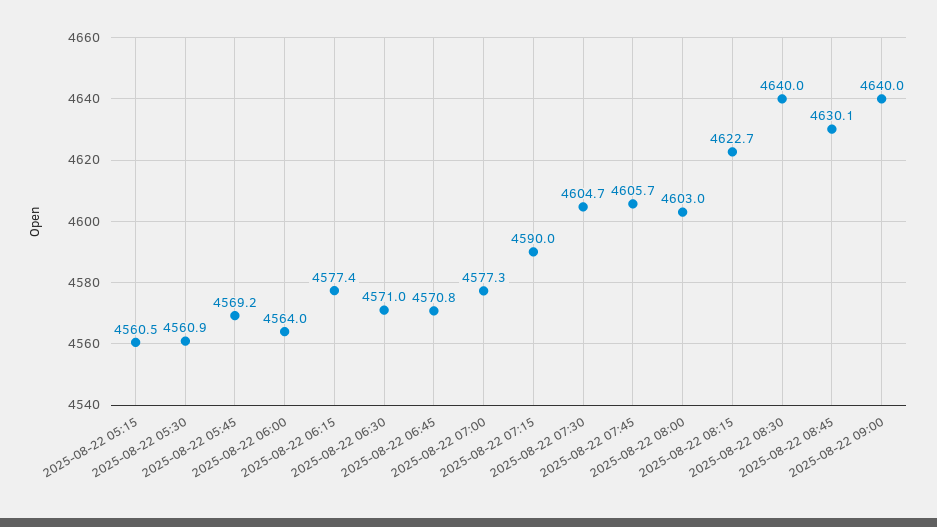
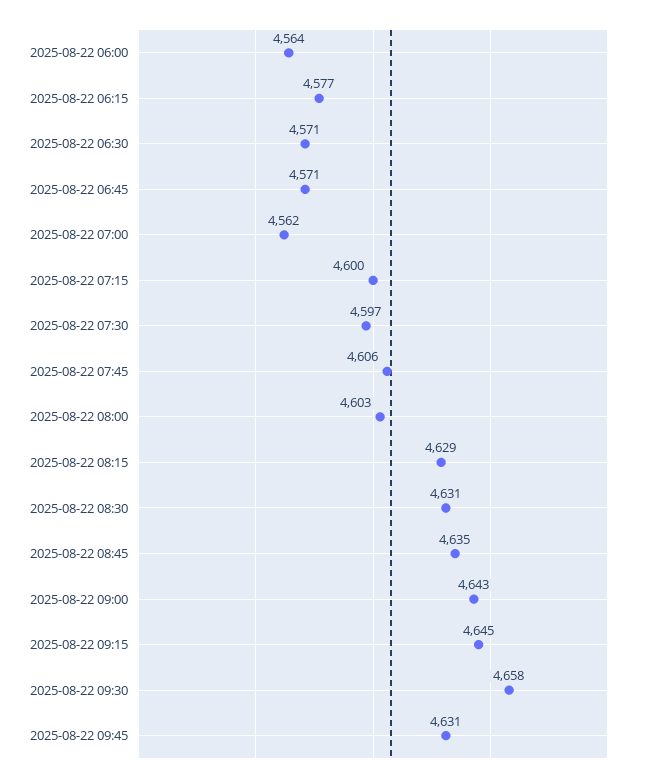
2025-08-22 05:15: 4560.5 -> none
2025-08-22 05:30: 4560.9 -> none
2025-08-22 05:45: 4569.2 -> none
2025-08-22 07:00: 4577.3 -> 4562
2025-08-22 07:15: 4590 -> 4600
2025-08-22 07:30: 4604.7 -> 4597
2025-08-22 08:15: 4622.7 -> 4629
2025-08-22 08:30: 4640 -> 4631
2025-08-22 08:45: 4630.1 -> 4635
2025-08-22 09:00: 4640 -> 4643
2025-08-22 09:15: none -> 4645
2025-08-22 09:30: none -> 4658
2025-08-22 09:45: none -> 4631

